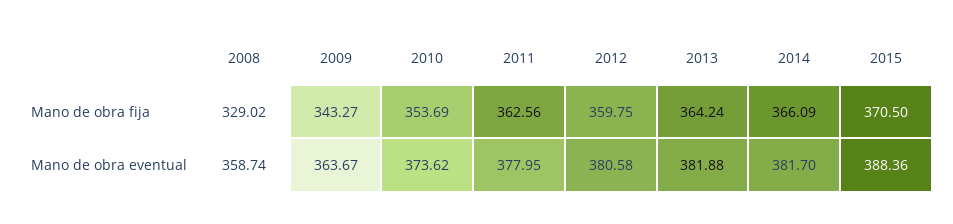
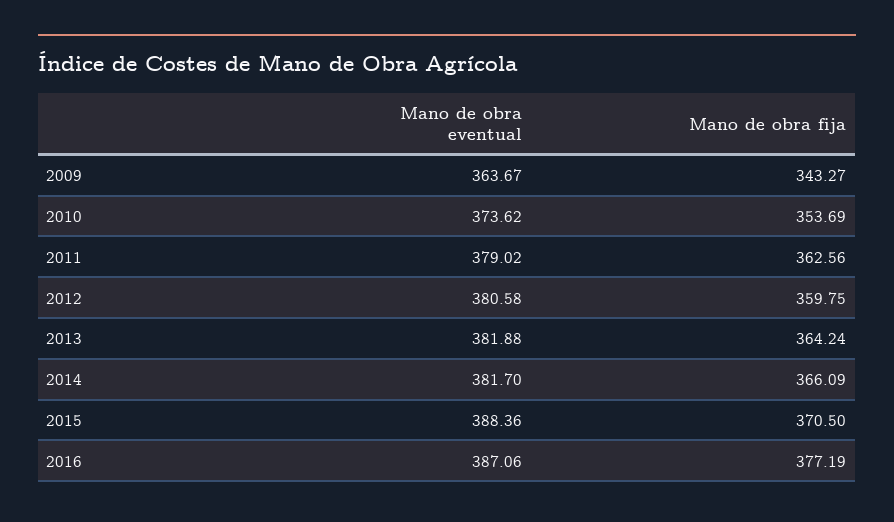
2008, Mano de obra fija: 329.02 -> none
2008, Mano de obra eventual: 358.74 -> none
2011, Mano de obra eventual: 377.95 -> 379.02
2016, Mano de obra eventual: none -> 387.06
2016, Mano de obra fija: none -> 377.19

